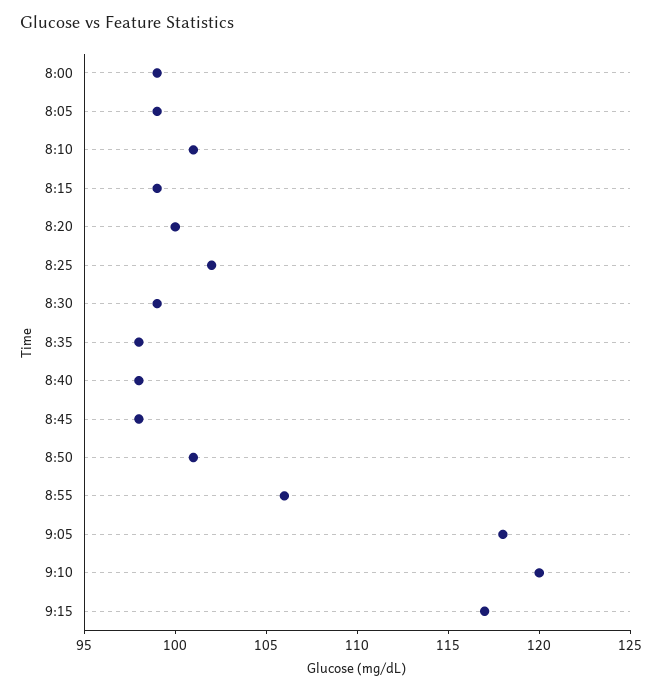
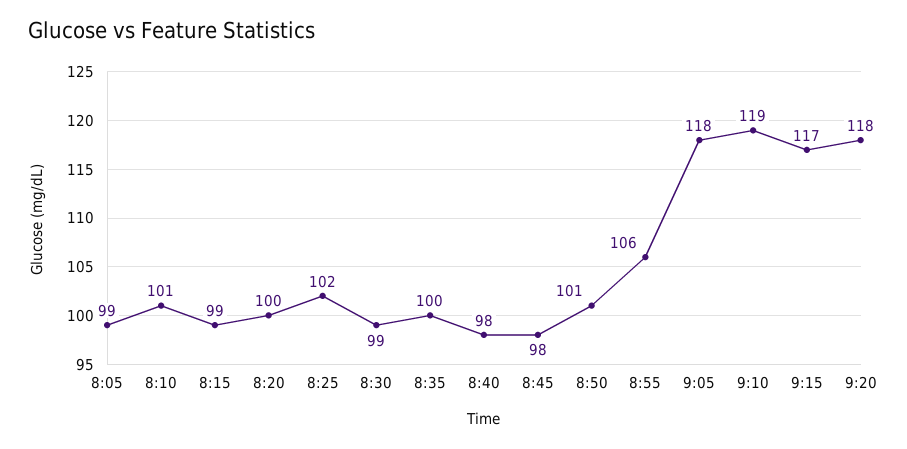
8:00: 99 -> none
8:35: 98 -> 100
9:10: 120 -> 119
9:20: none -> 118

